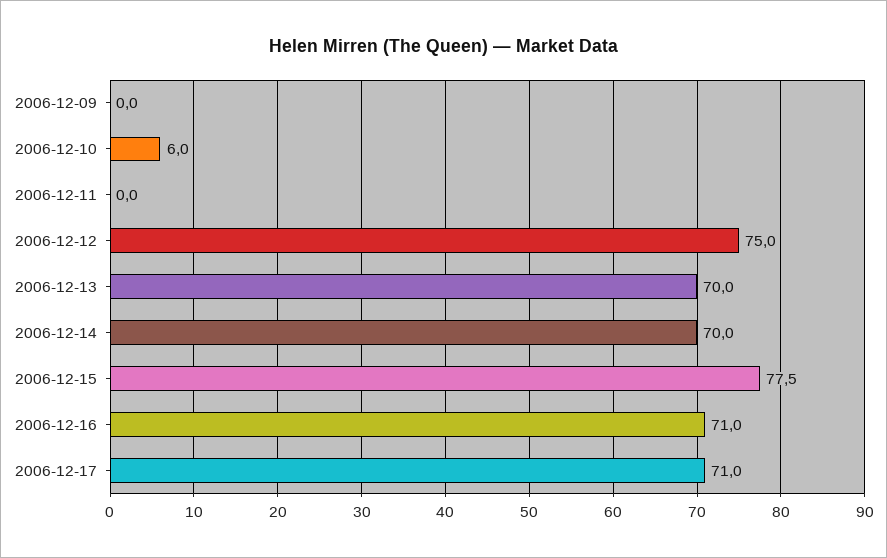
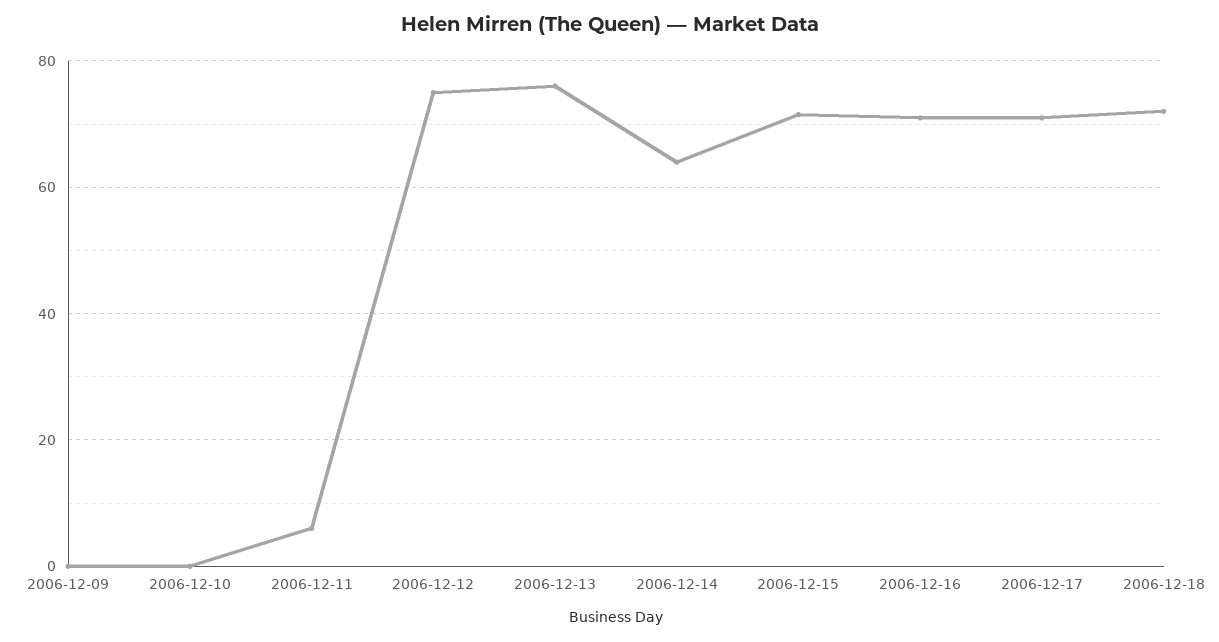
2006-12-10: 6 -> 0
2006-12-11: 0 -> 6
2006-12-13: 70 -> 76
2006-12-14: 70 -> 64
2006-12-15: 77.5 -> 72
2006-12-18: none -> 72

